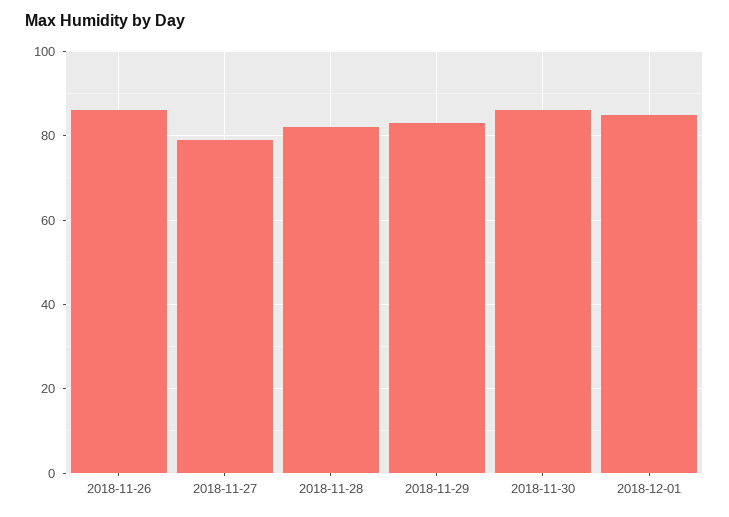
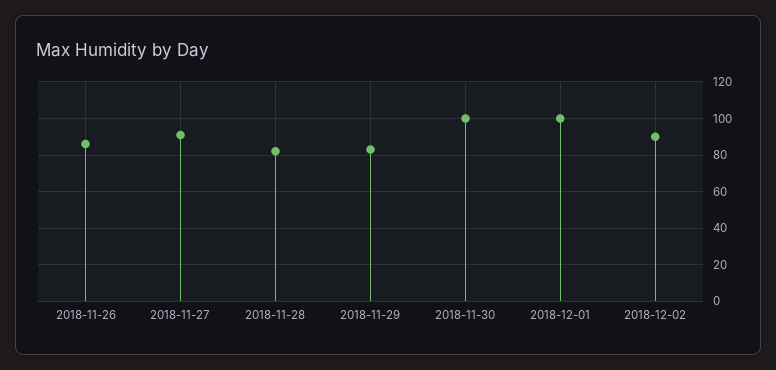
2018-11-27: 80 -> 90
2018-11-30: 85 -> 100
2018-12-01: 85 -> 100
2018-12-02: none -> 90

